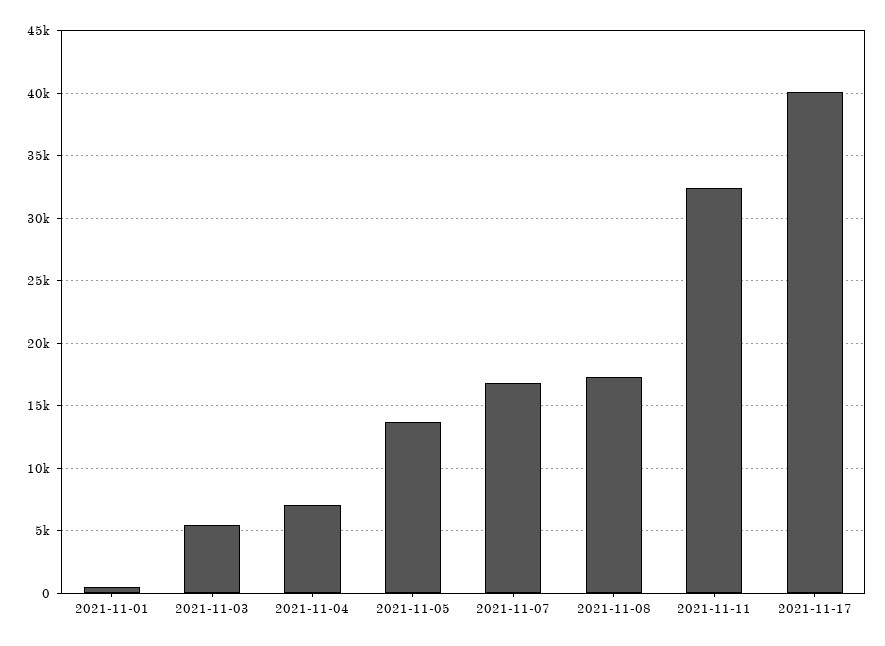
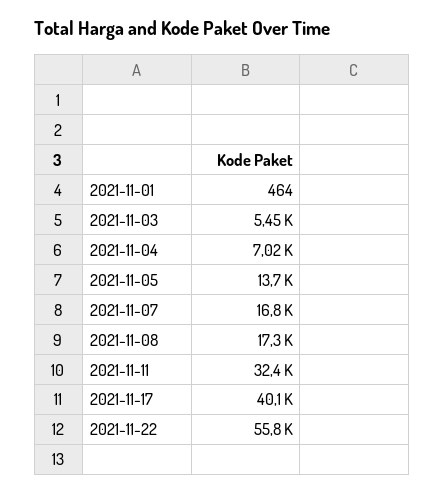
2021-11-22: none -> 55800

